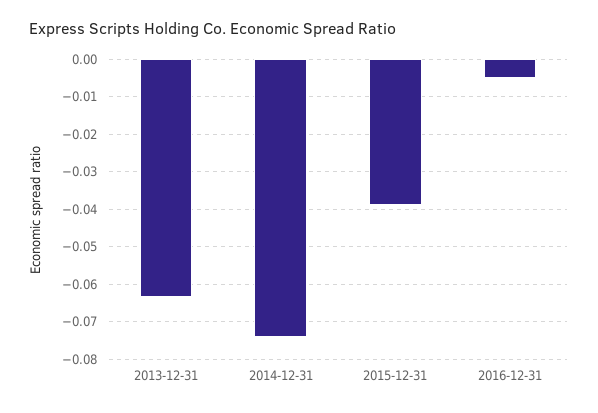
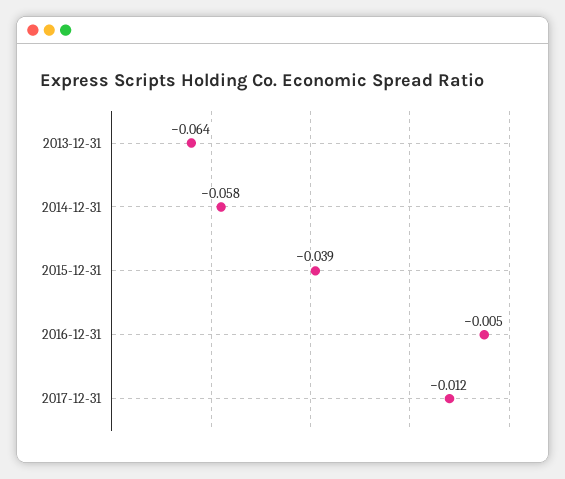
2014-12-31: -0.074 -> -0.058
2017-12-31: none -> -0.012

